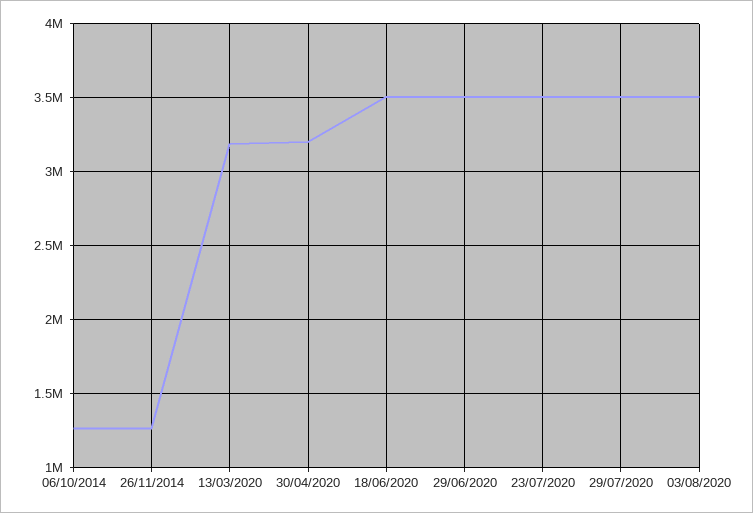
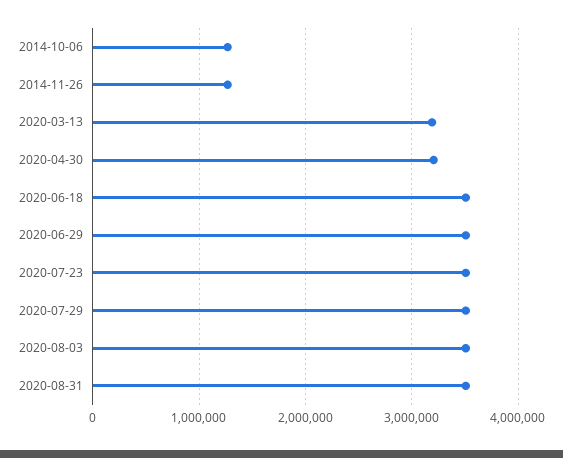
2020-08-31: none -> 3500000

